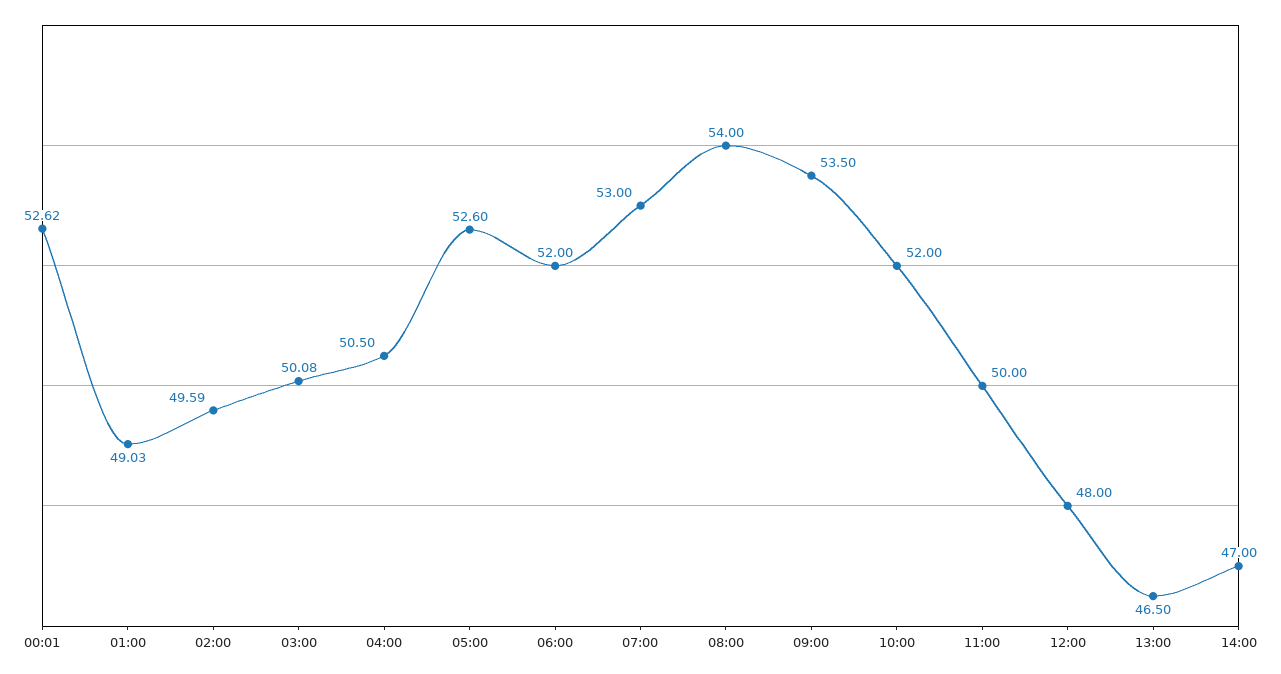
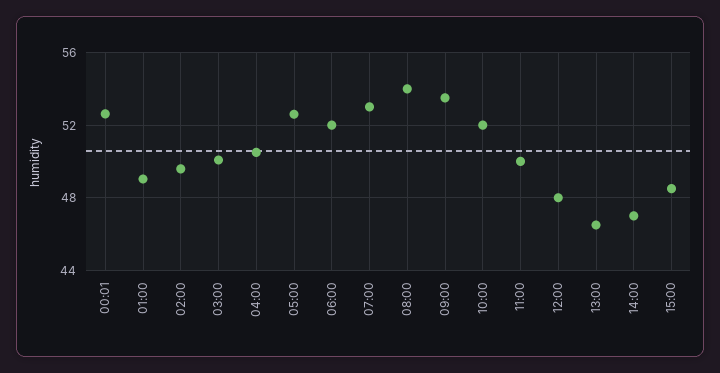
15:00: none -> 48.5

